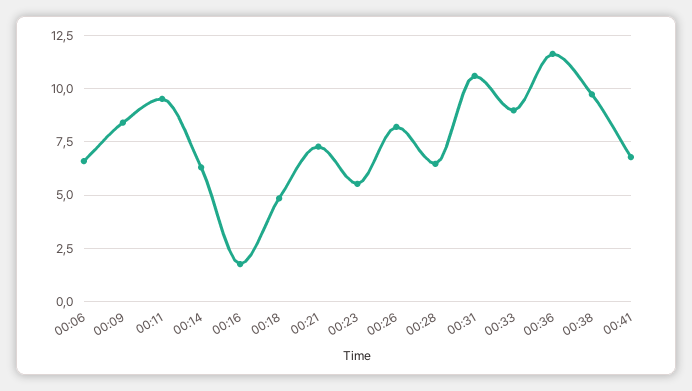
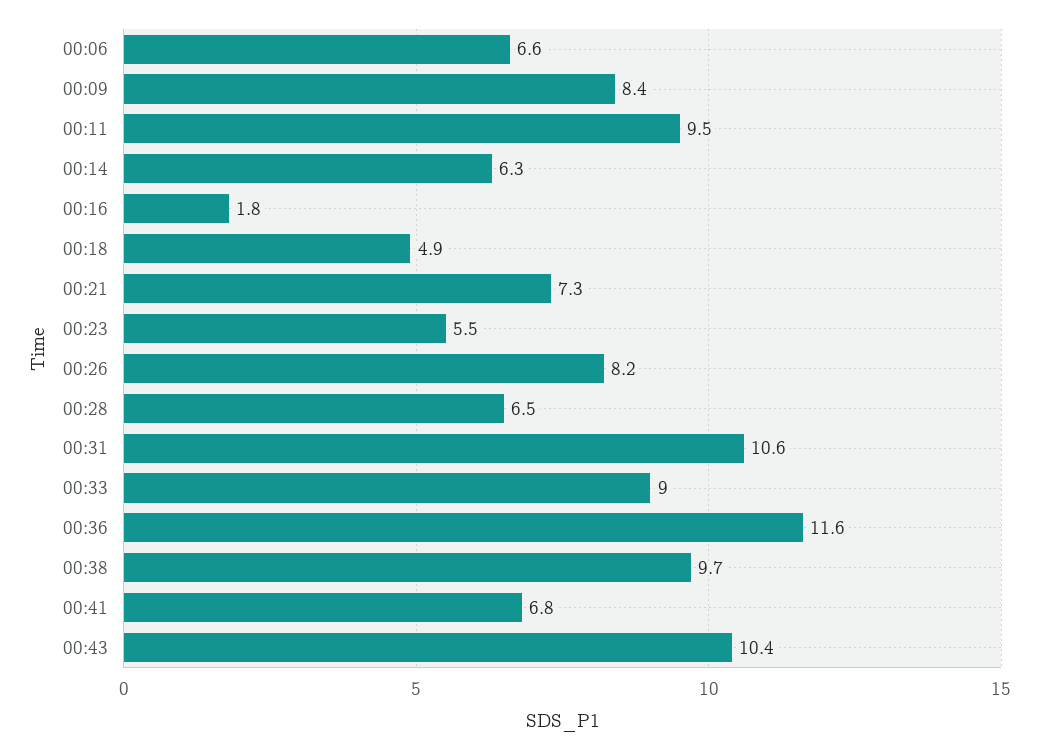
00:43: none -> 10.4

